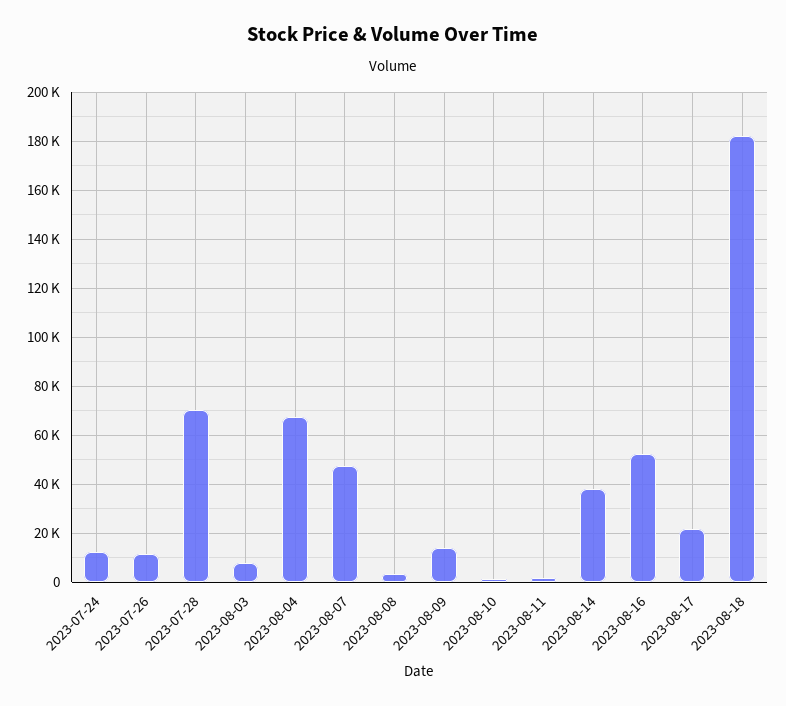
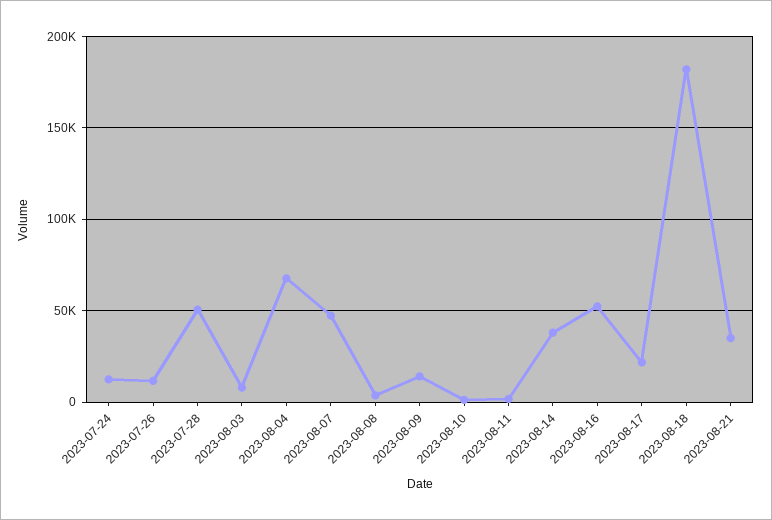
2023-07-28: 70000 -> 50000
2023-08-21: none -> 35000

